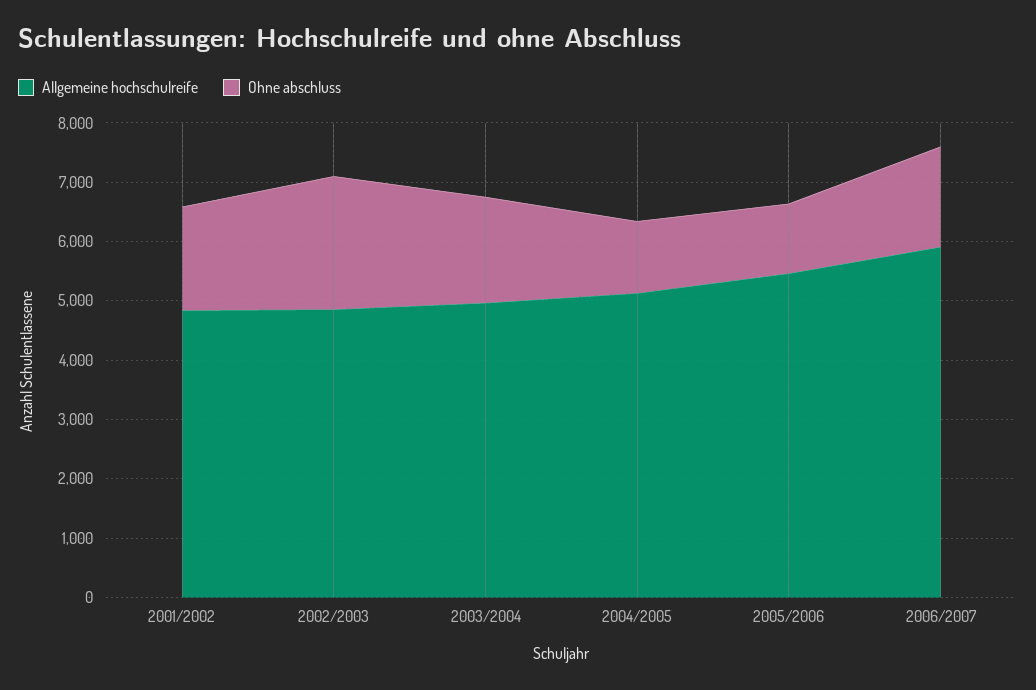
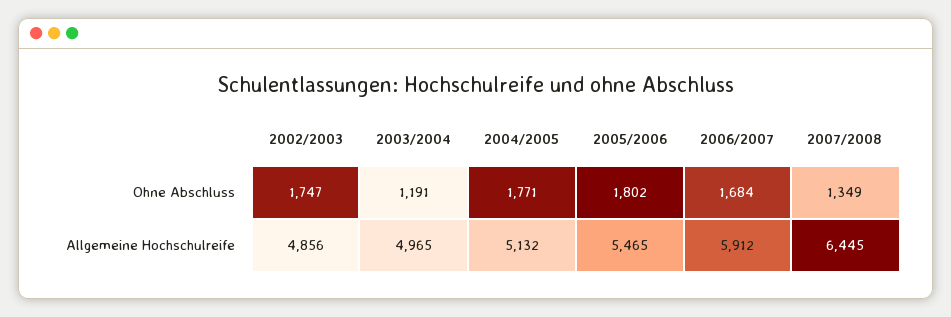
Allgemeine hochschulreife, 2001/2002: 4800 -> none
Ohne abschluss, 2001/2002: 1800 -> none
Ohne abschluss, 2002/2003: 2200 -> 1747
Ohne abschluss, 2003/2004: 1800 -> 1191
Ohne abschluss, 2004/2005: 1200 -> 1771
Ohne abschluss, 2005/2006: 1200 -> 1802
Ohne abschluss, 2007/2008: none -> 1349
Allgemeine hochschulreife, 2007/2008: none -> 6445

